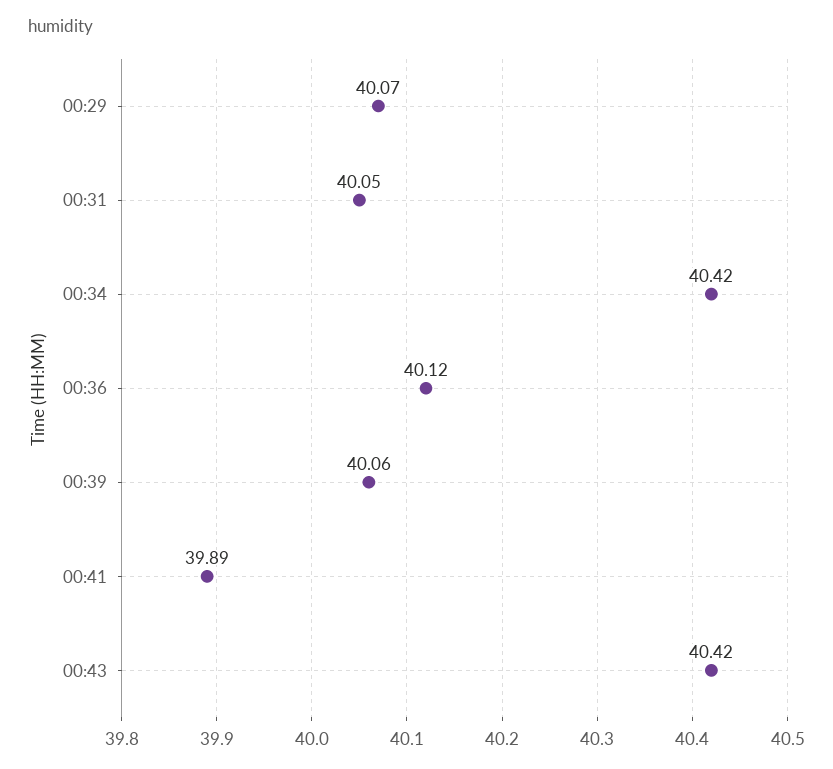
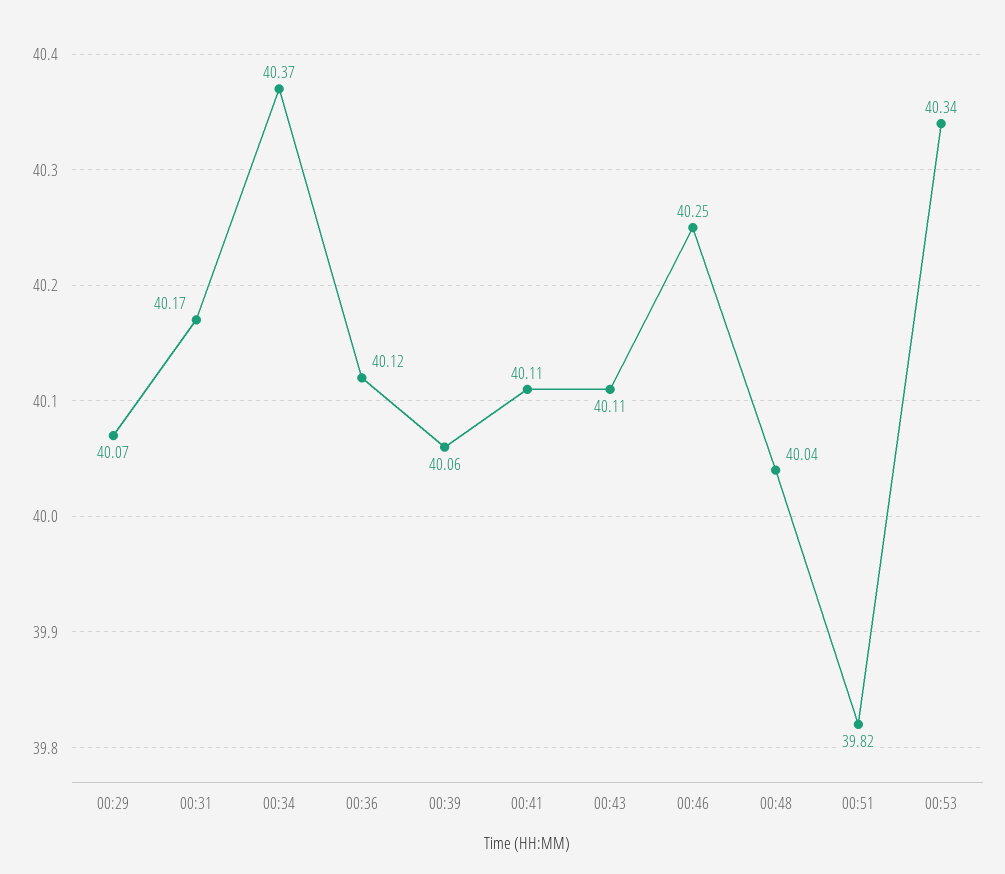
00:31: 40.05 -> 40.17
00:34: 40.42 -> 40.37
00:41: 39.89 -> 40.11
00:43: 40.42 -> 40.11
00:46: none -> 40.25
00:48: none -> 40.04
00:51: none -> 39.82
00:53: none -> 40.34

